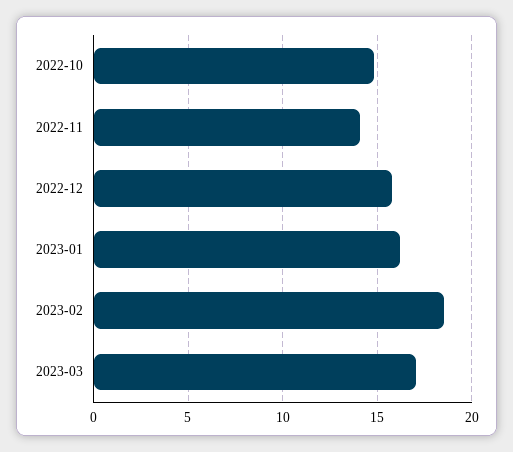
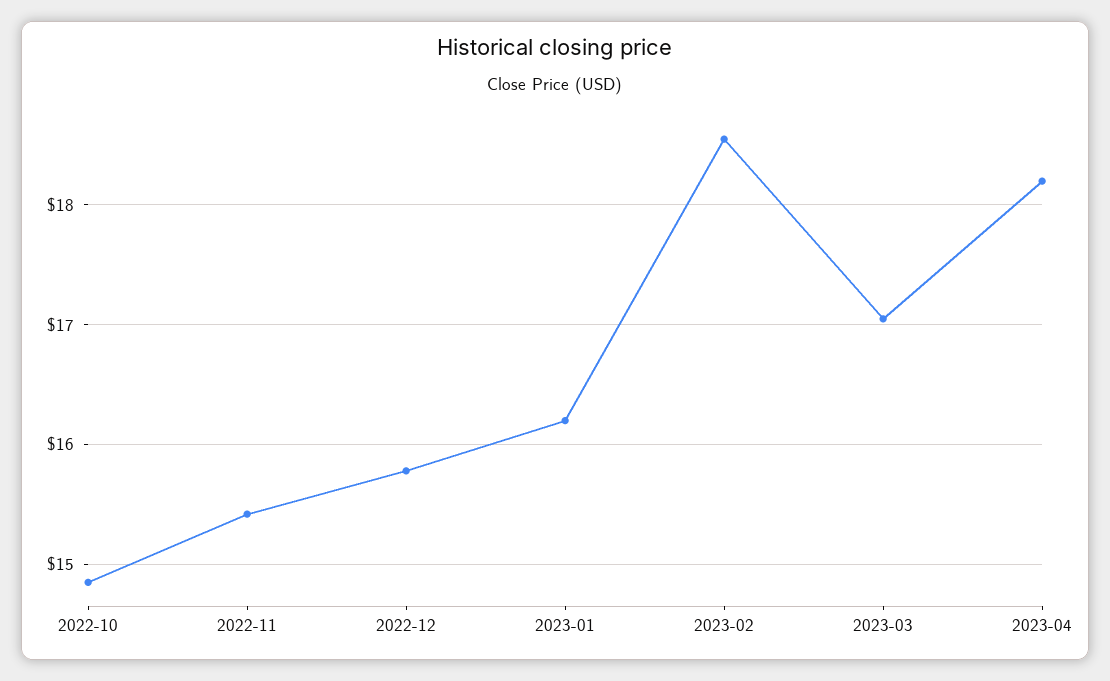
2022-11: 14 -> 15.4
2023-04: none -> 18.2

